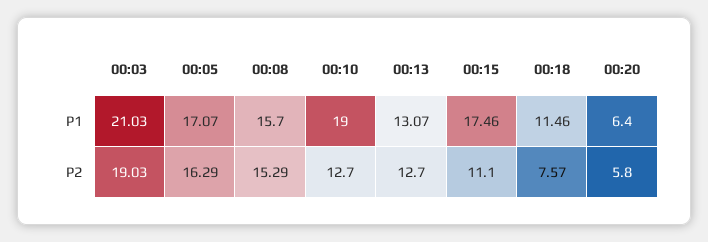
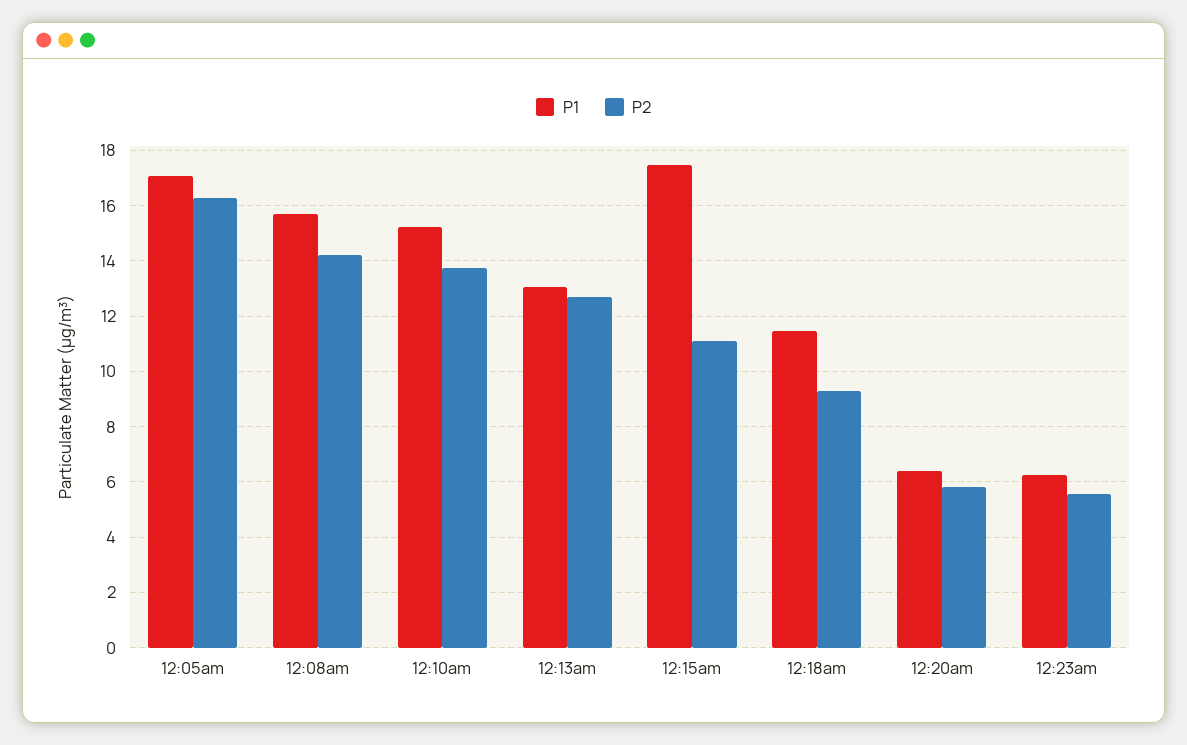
P1, 00:03: 21.03 -> none
P1, 00:10: 19 -> 15.25
P2, 00:03: 19.03 -> none
P2, 00:08: 15.29 -> 14.25
P2, 00:10: 12.7 -> 13.75
P2, 00:18: 7.57 -> 9.25
P1, 12:23am: none -> 6.25
P2, 12:23am: none -> 5.5

